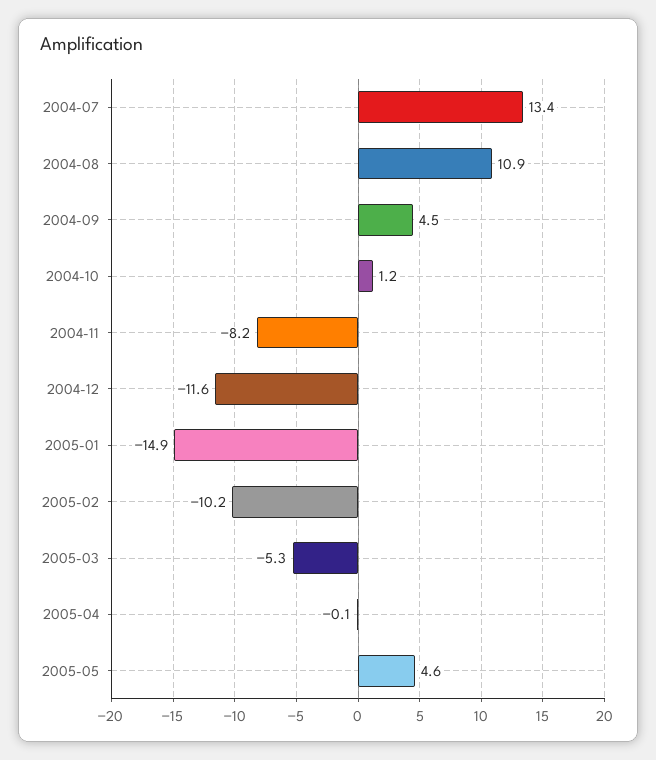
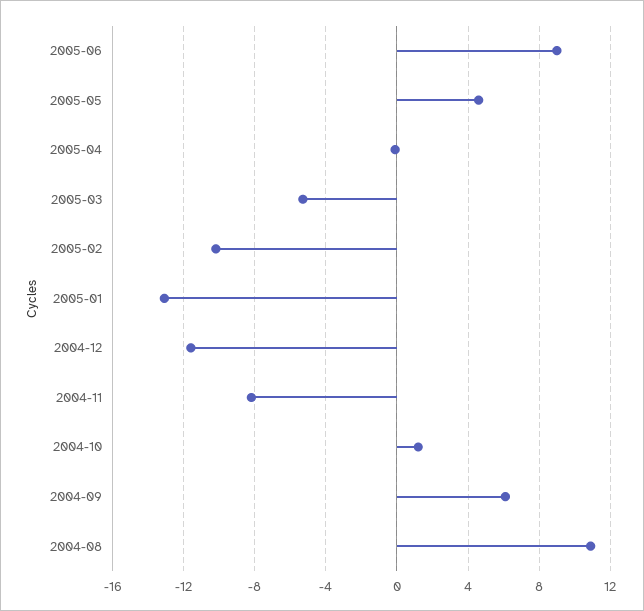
2004-07: 13.4 -> none
2004-09: 4.5 -> 6
2005-01: -14.9 -> -13
2005-06: none -> 9

